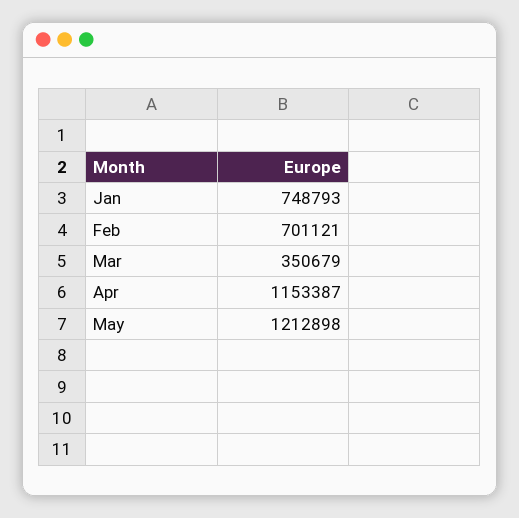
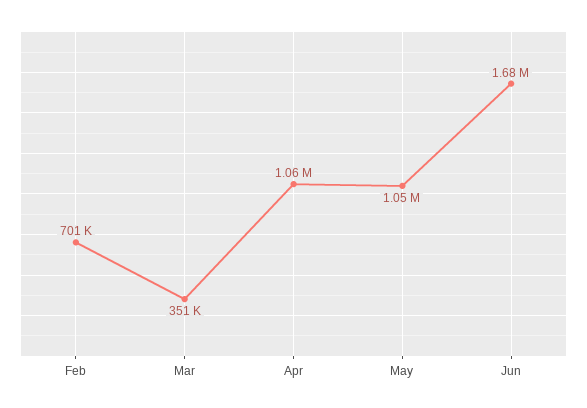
Jan: 748793 -> none
Apr: 1153387 -> 1060000
May: 1212898 -> 1050000
Jun: none -> 1680000

